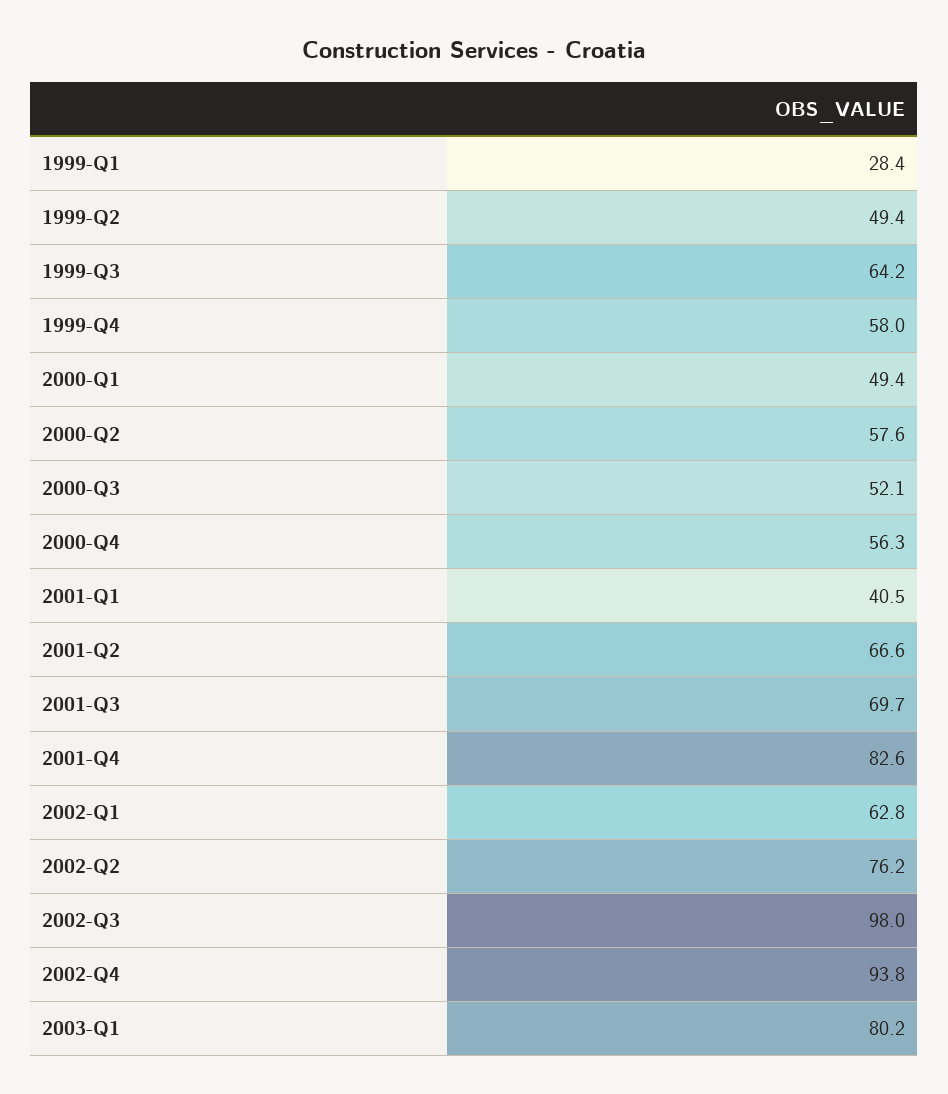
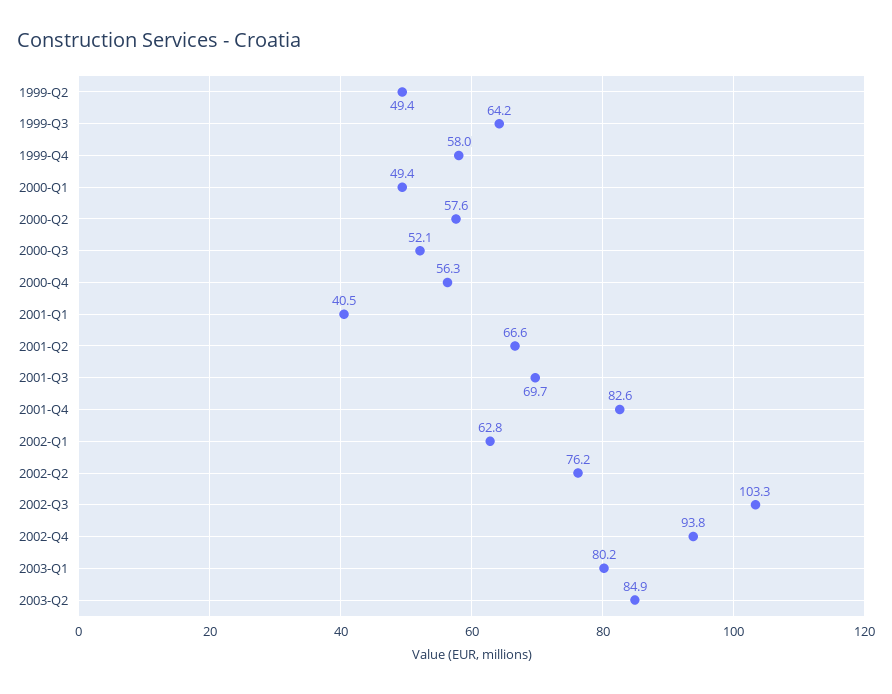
1999-Q1: 28.4 -> none
2002-Q3: 98 -> 103.3
2003-Q2: none -> 84.9

